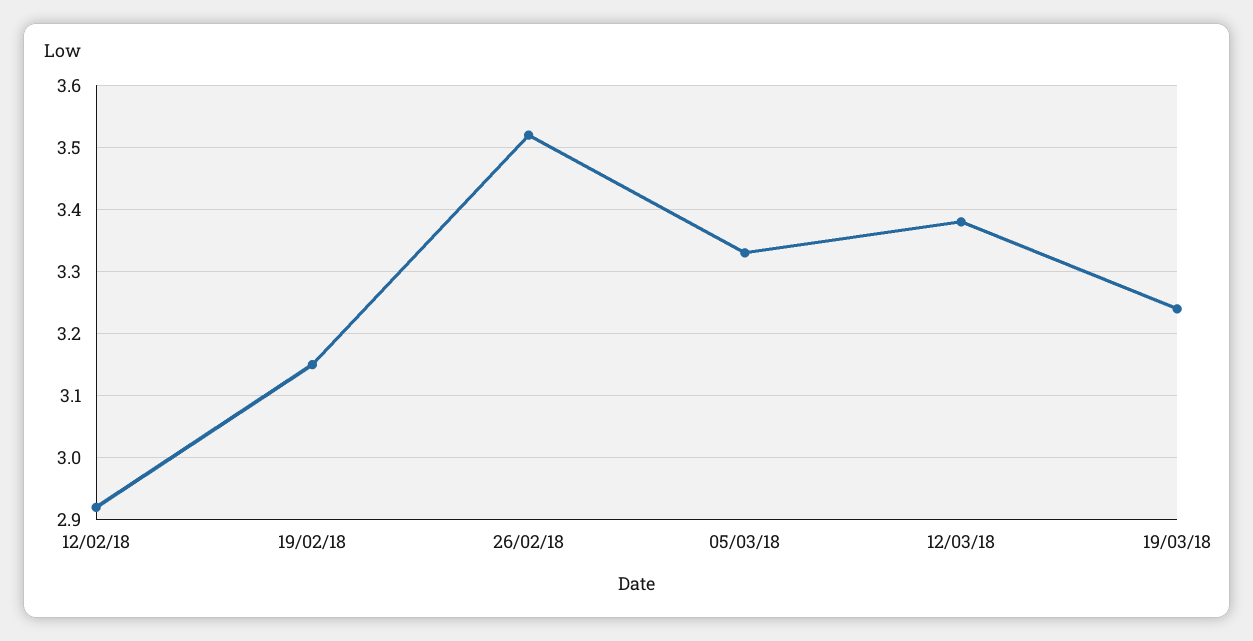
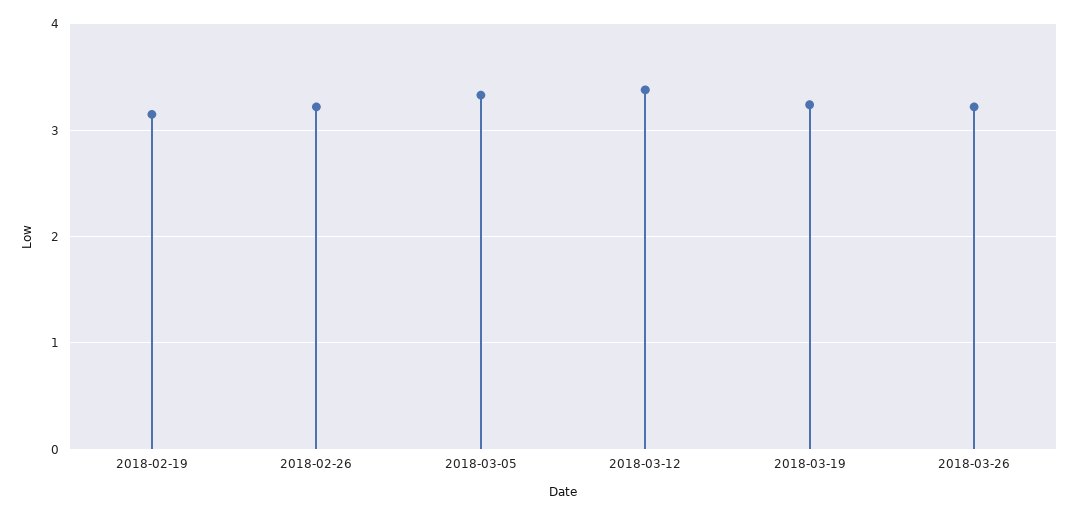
12/02/18: 2.92 -> none
26/02/18: 3.52 -> 3.2
2018-03-26: none -> 3.2

